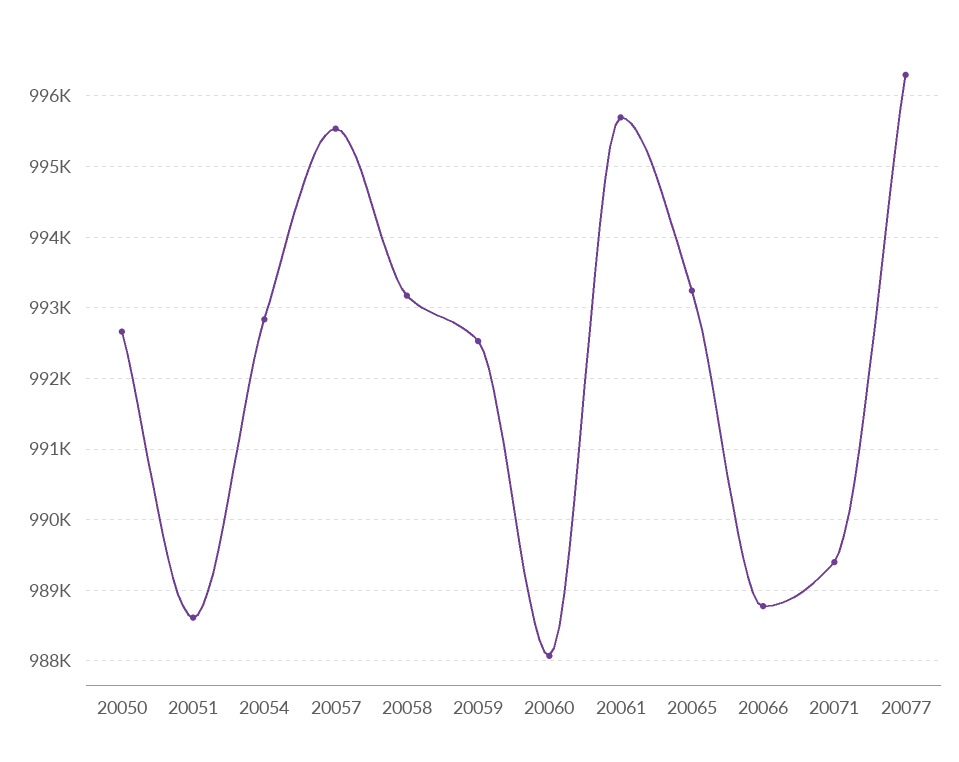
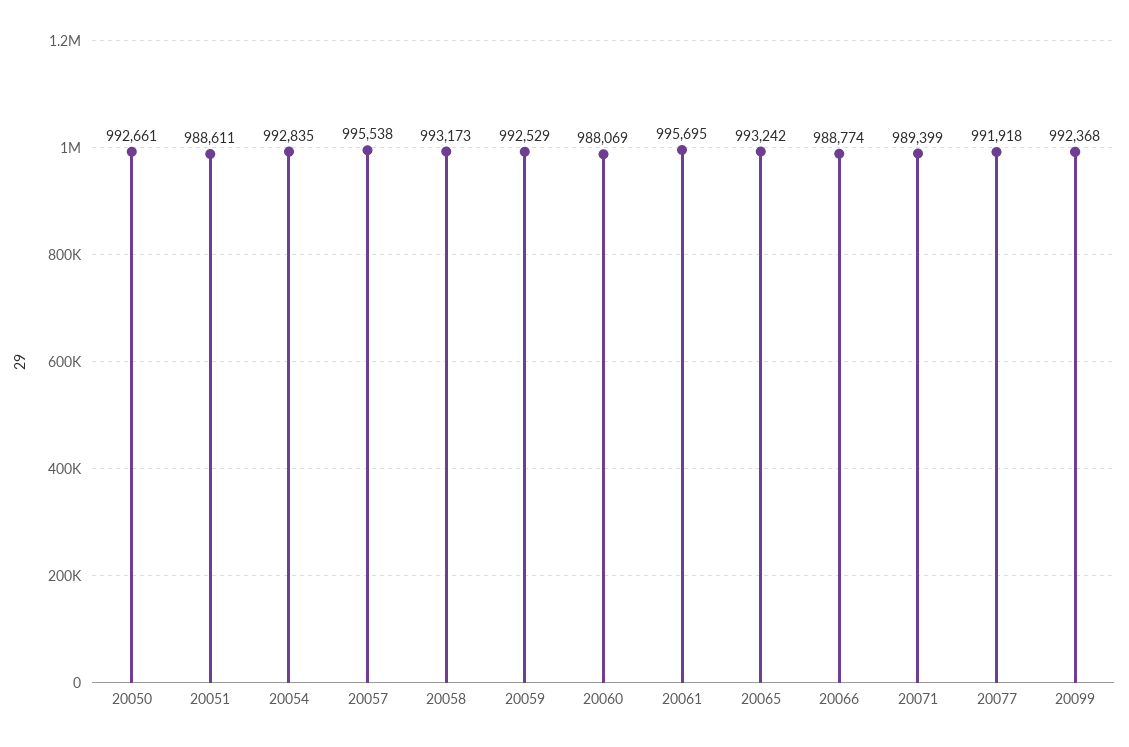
20077: 996300 -> 991918
20099: none -> 992368

